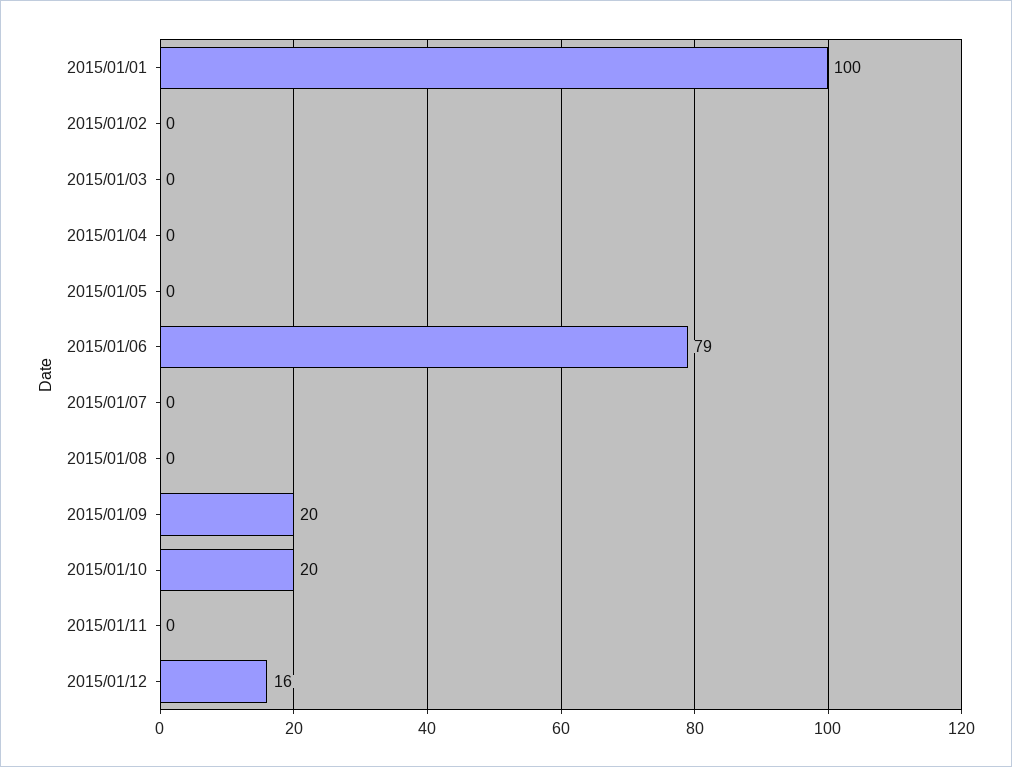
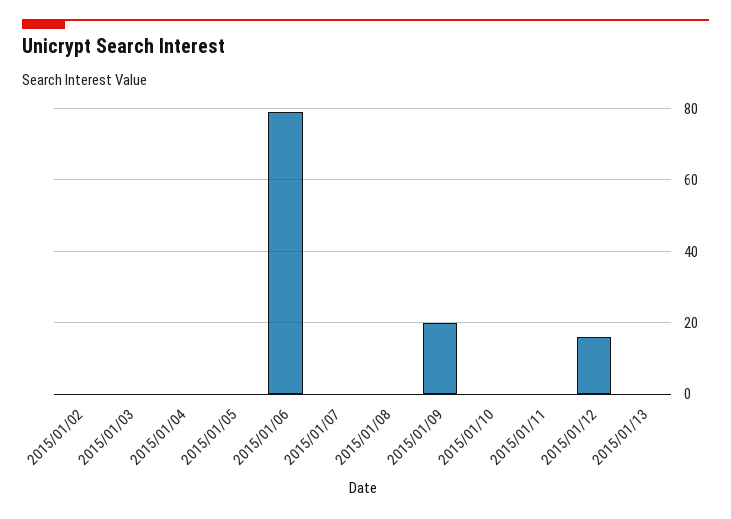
2015/01/01: 100 -> none
2015/01/10: 20 -> 0
2015/01/13: none -> 0

